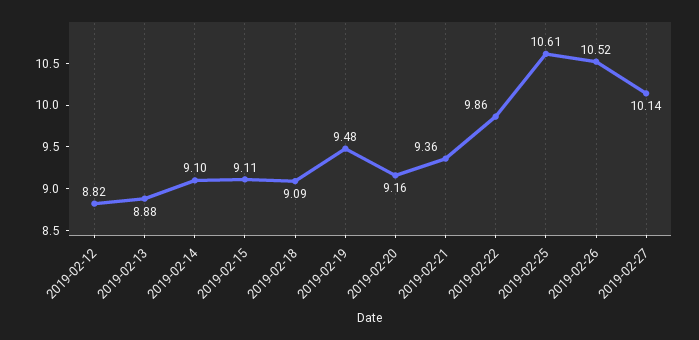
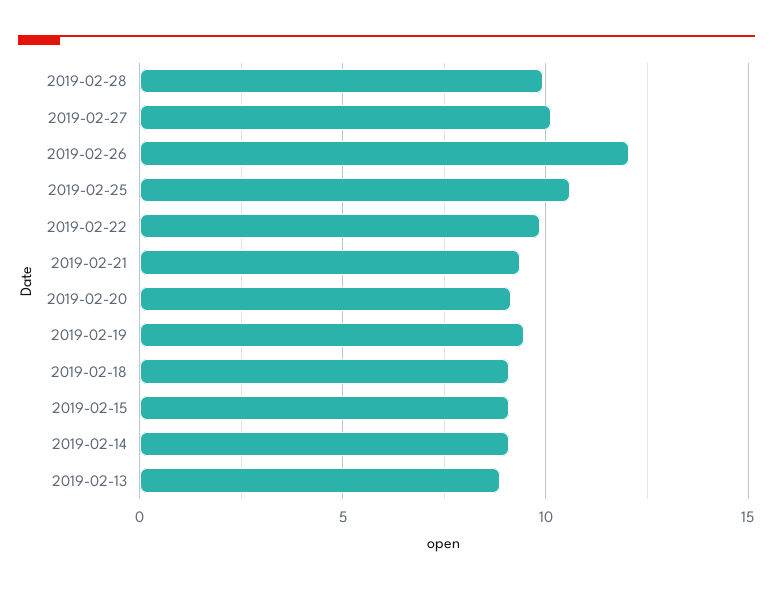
2019-02-12: 8.82 -> none
2019-02-26: 10.52 -> 12
2019-02-28: none -> 10

